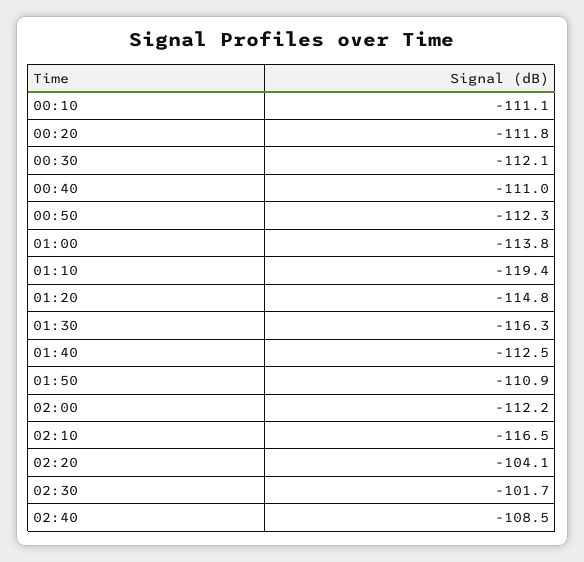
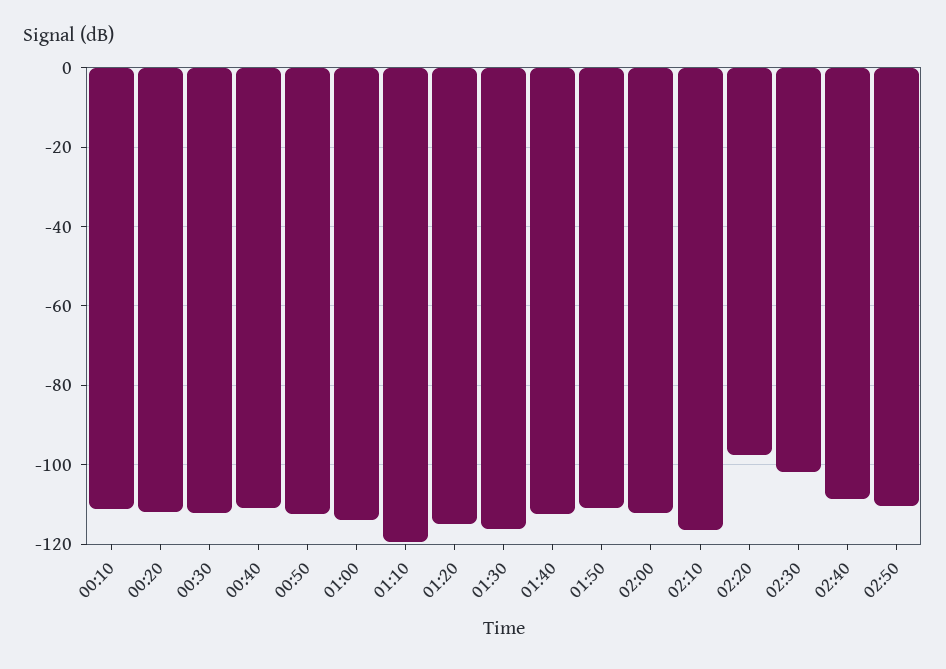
02:20: -104.1 -> -98
02:50: none -> -110

